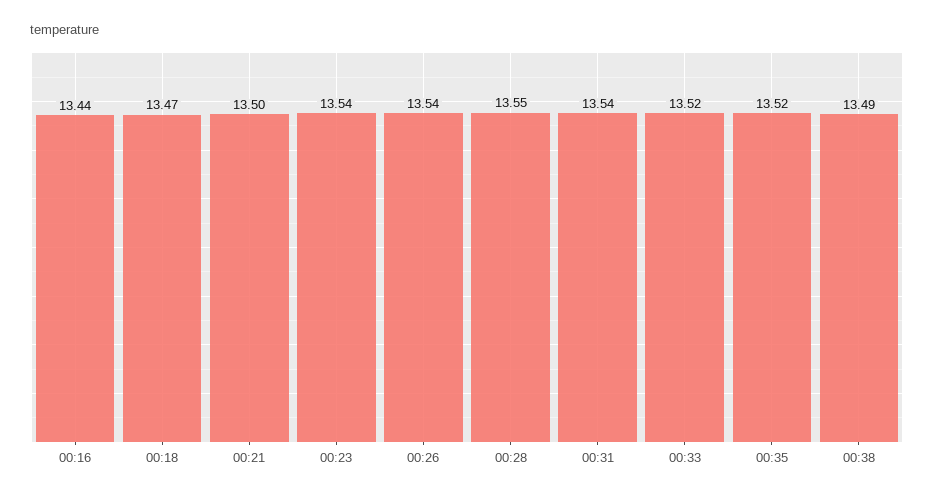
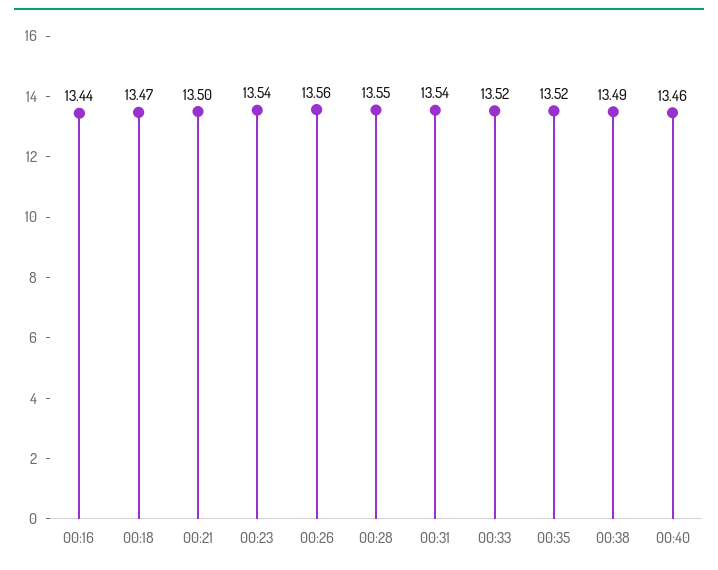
00:26: 13.54 -> 13.56
00:40: none -> 13.46

